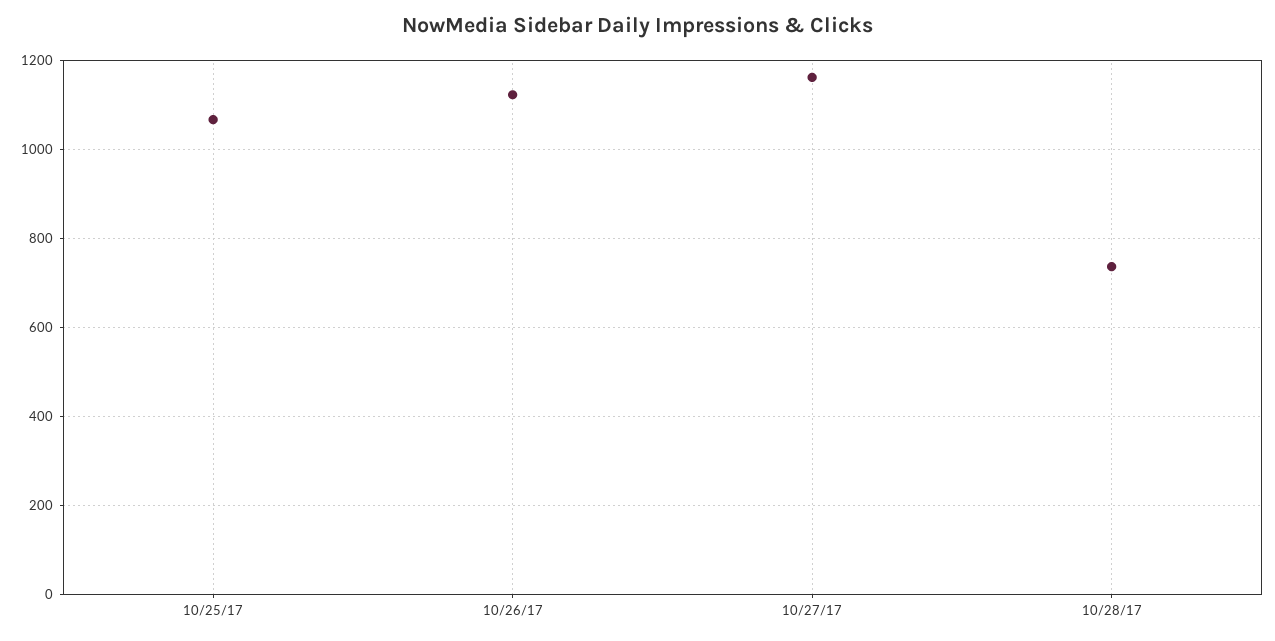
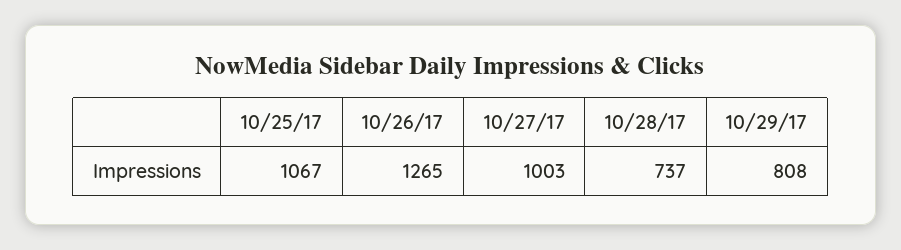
10/26/17: 1120 -> 1265
10/27/17: 1160 -> 1003
10/29/17: none -> 808

